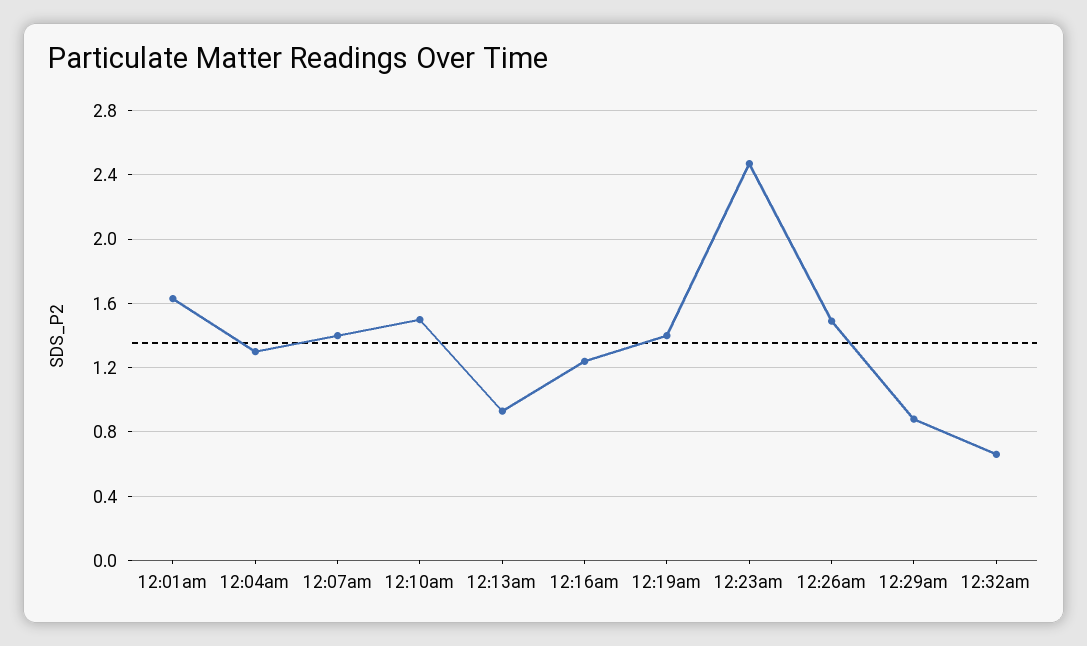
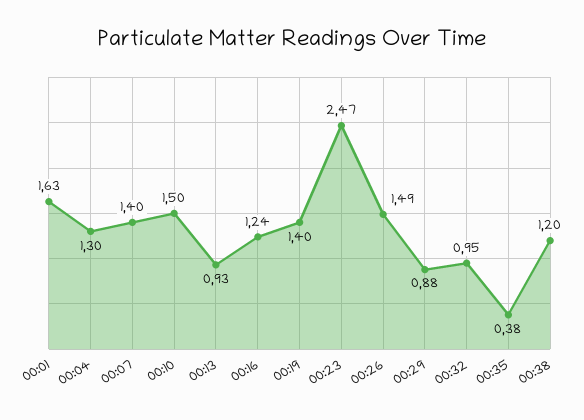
12:32am: 0.65 -> 0.95
00:35: none -> 0.38
00:38: none -> 1.2

